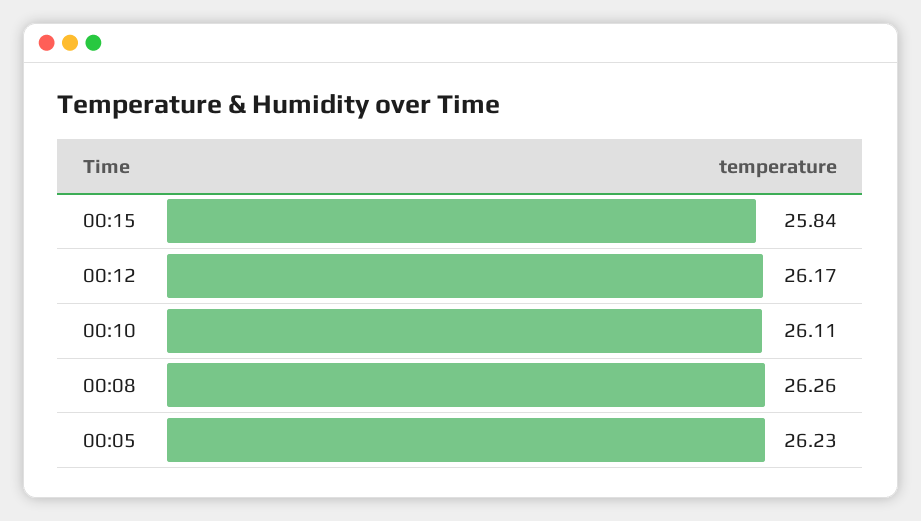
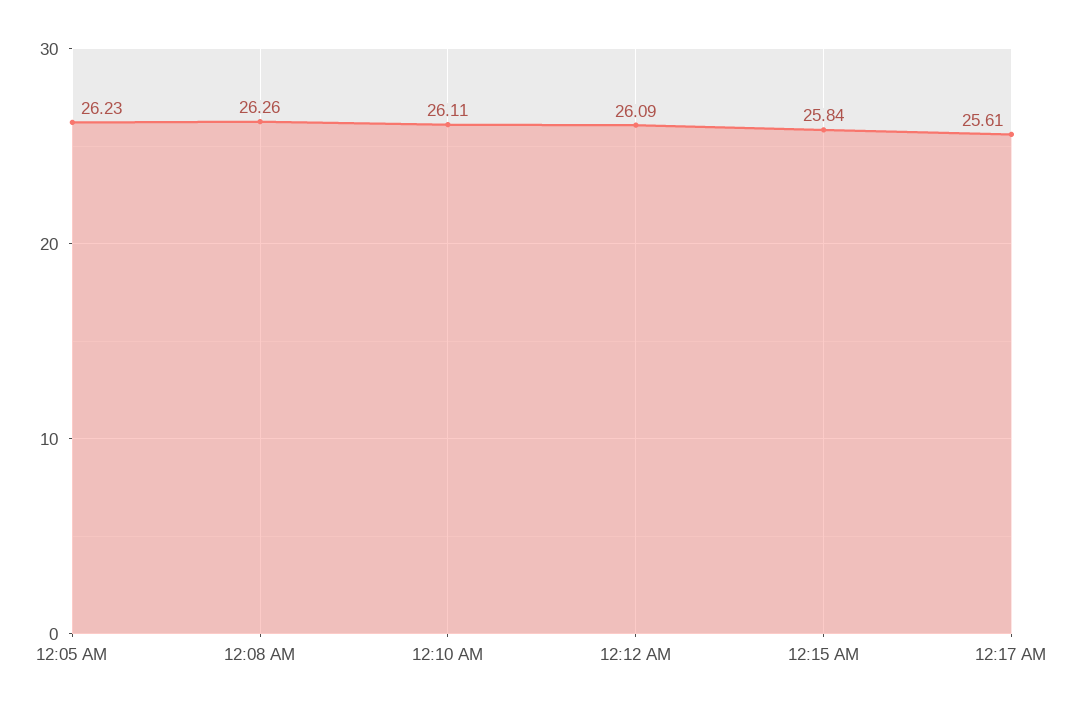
00:12: 26.17 -> 26.09
12:17 AM: none -> 25.61

